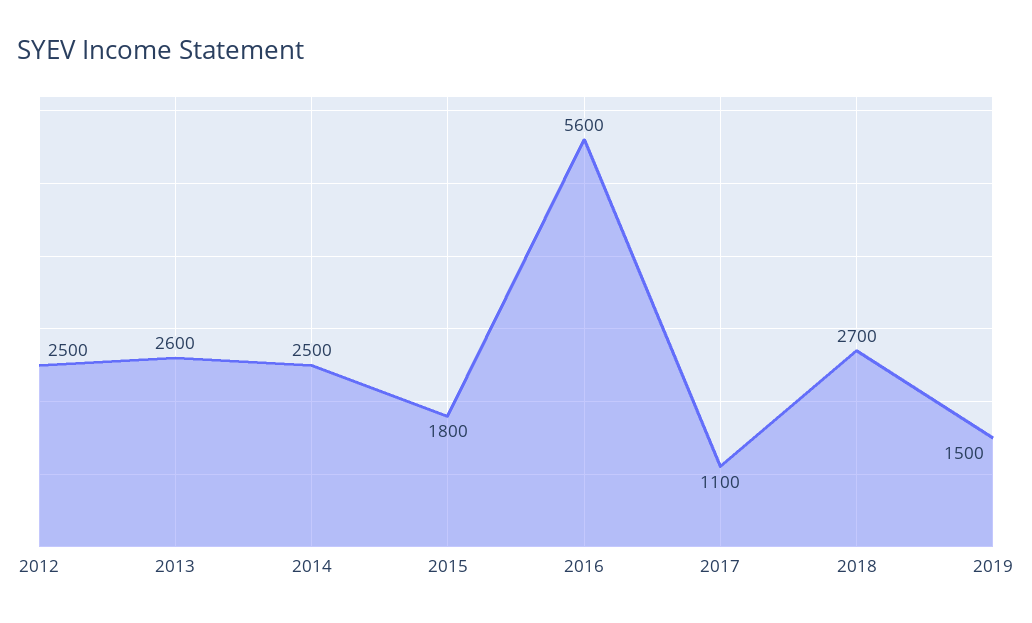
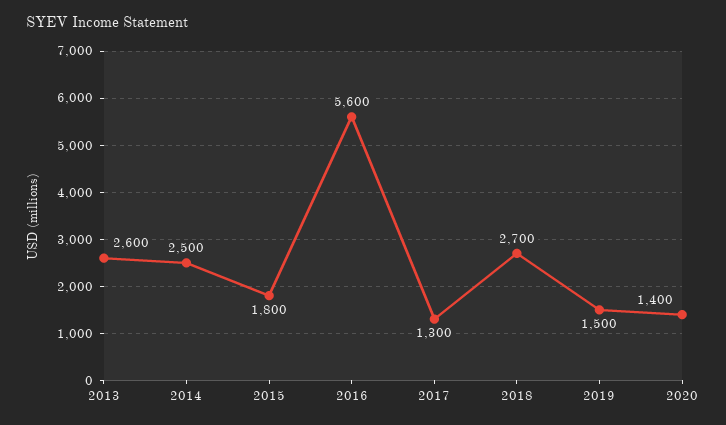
2012: 2500 -> none
2017: 1100 -> 1300
2020: none -> 1400

